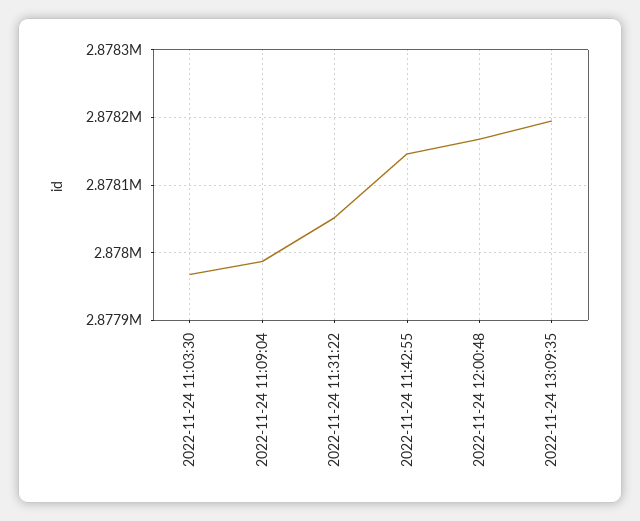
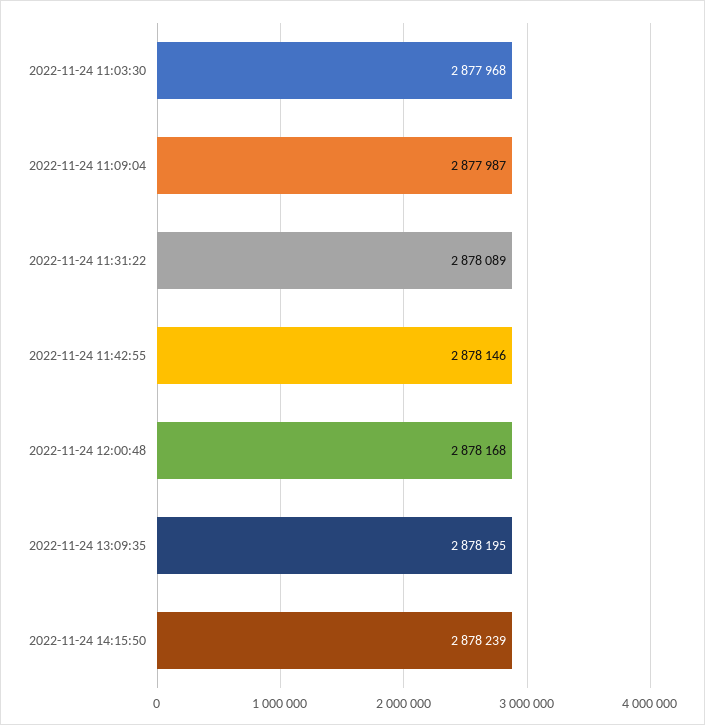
2022-11-24 11:31:22: 2878050 -> 2878089
2022-11-24 14:15:50: none -> 2878239

